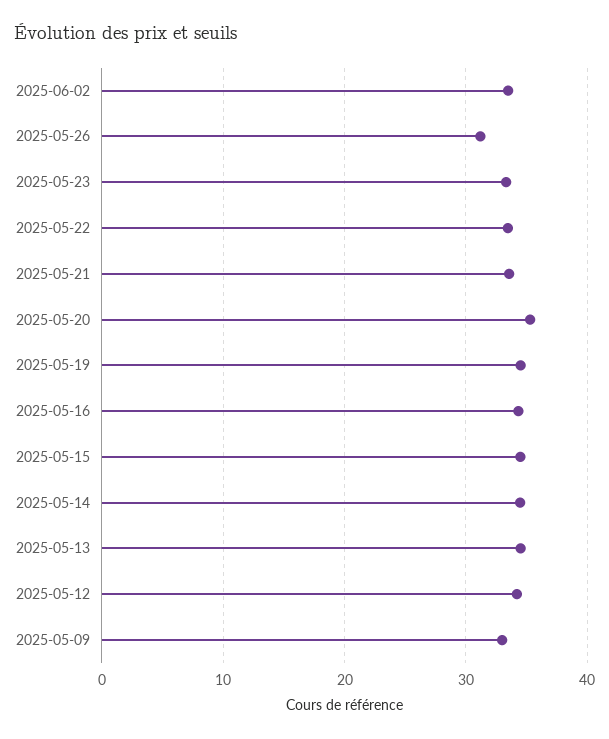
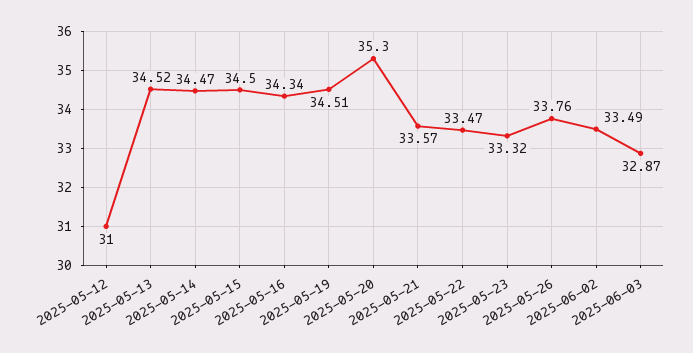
2025-05-26: 31 -> 33.76
2025-05-12: 34 -> 31
2025-05-09: 33 -> none
2025-06-03: none -> 32.87

